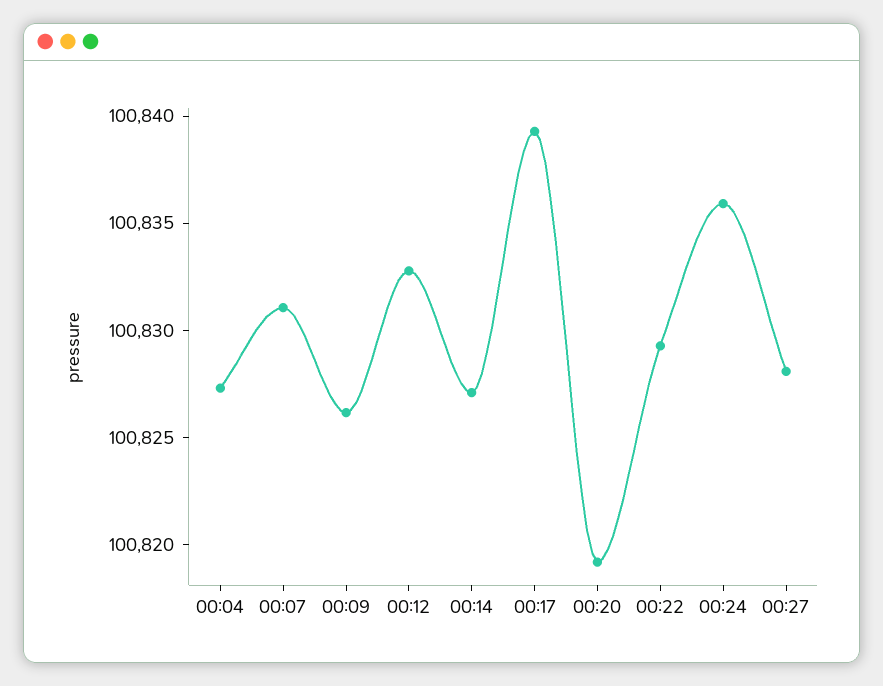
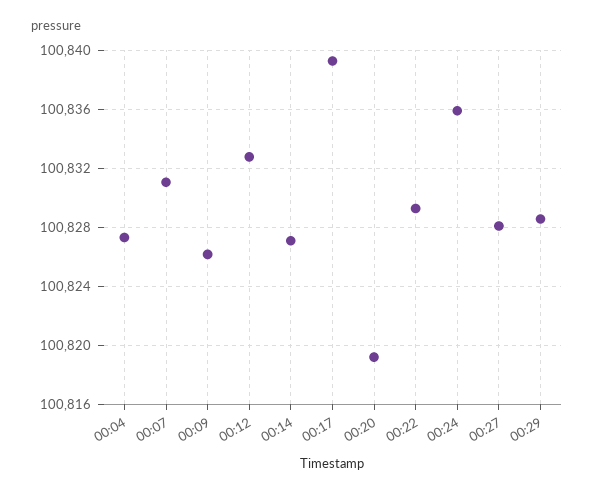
00:29: none -> 100828.5

